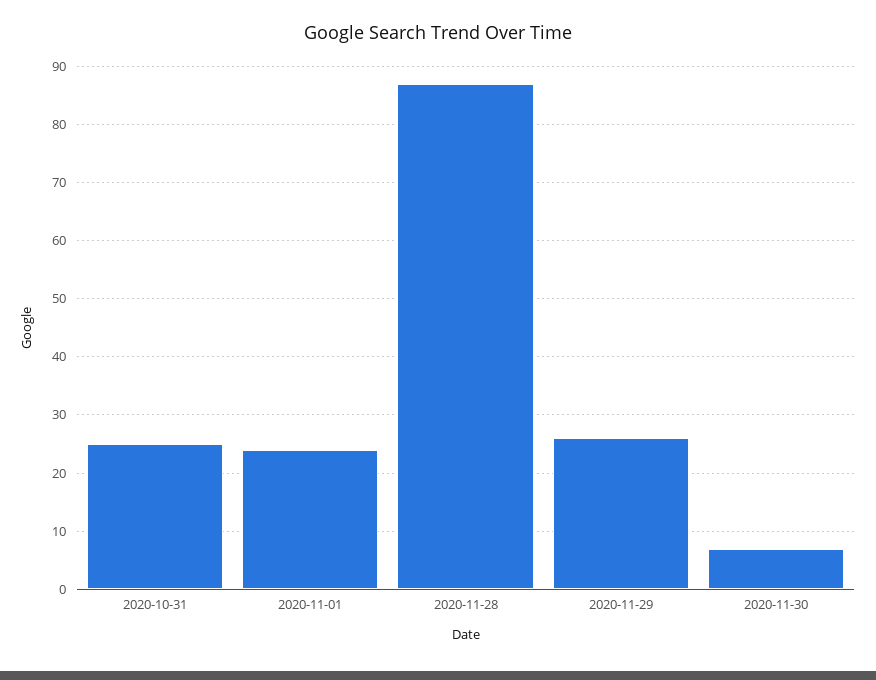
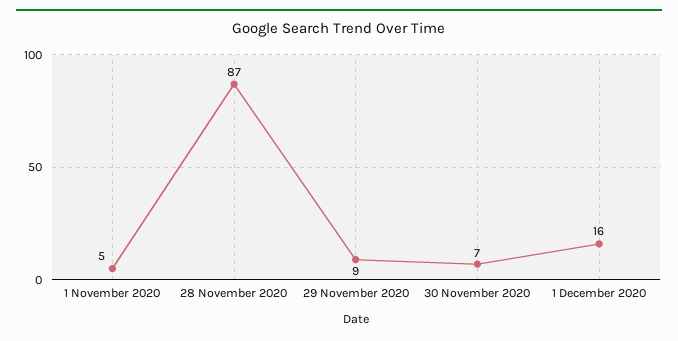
2020-10-31: 25 -> none
2020-11-01: 25 -> 5
2020-11-29: 25 -> 9
1 December 2020: none -> 16

